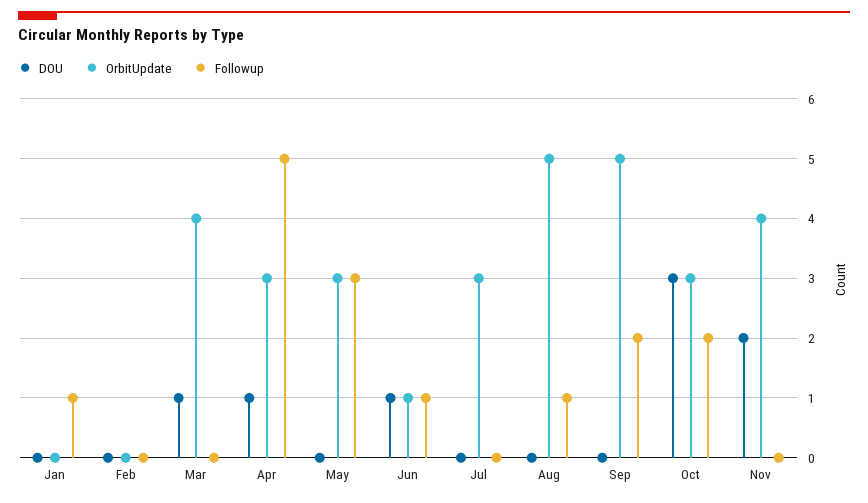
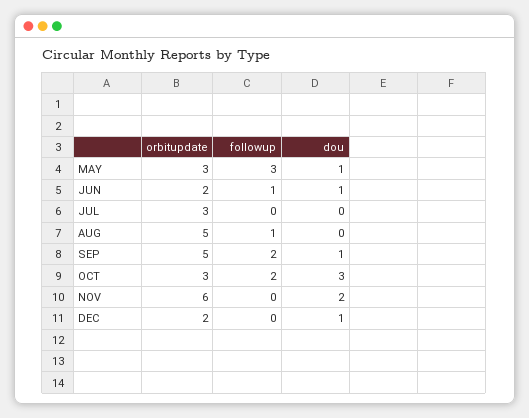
DOU, Jan: 0 -> none
OrbitUpdate, Jan: 0 -> none
Followup, Jan: 1 -> none
DOU, Feb: 0 -> none
OrbitUpdate, Feb: 0 -> none
Followup, Feb: 0 -> none
DOU, Mar: 1 -> none
OrbitUpdate, Mar: 4 -> none
Followup, Mar: 0 -> none
DOU, Apr: 1 -> none
OrbitUpdate, Apr: 3 -> none
Followup, Apr: 5 -> none
DOU, May: 0 -> 1
OrbitUpdate, Jun: 1 -> 2
DOU, Sep: 0 -> 1
OrbitUpdate, Nov: 4 -> 6
OrbitUpdate, DEC: none -> 2
Followup, DEC: none -> 0
DOU, DEC: none -> 1

